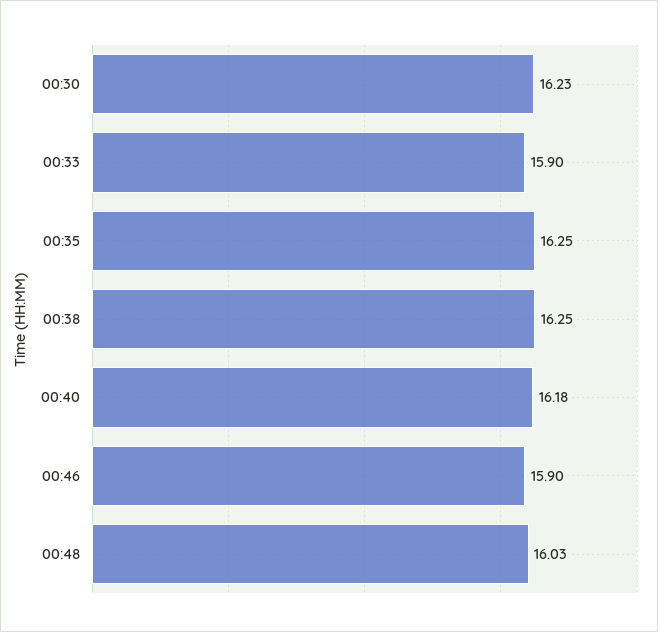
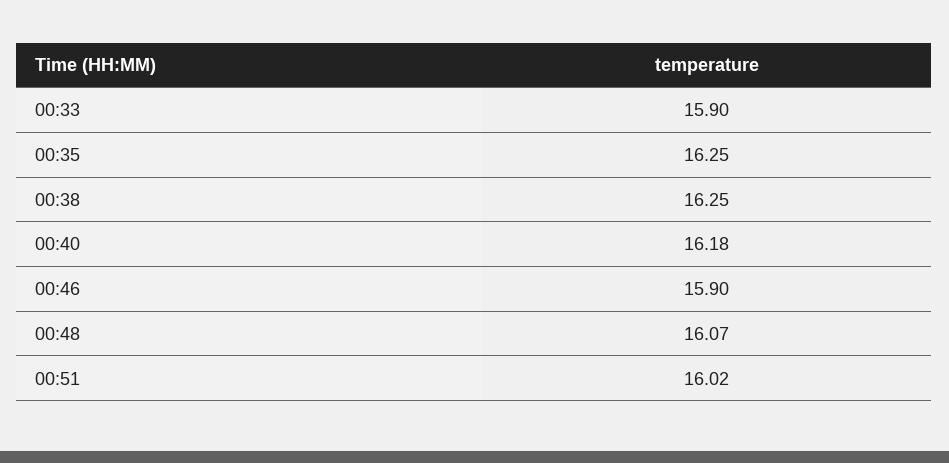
00:30: 16.23 -> none
00:48: 16.03 -> 16.07
00:51: none -> 16.02

